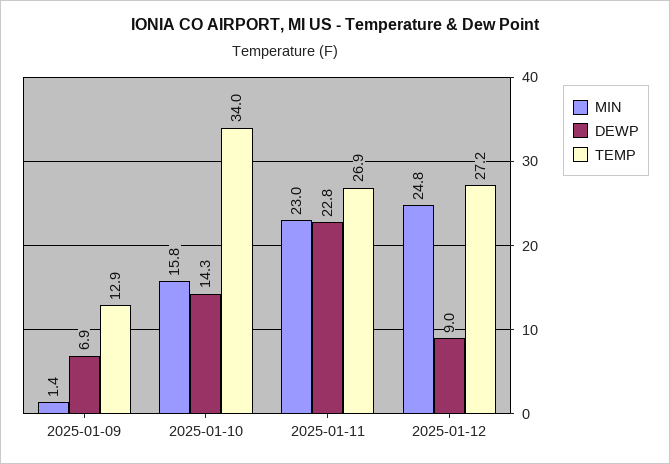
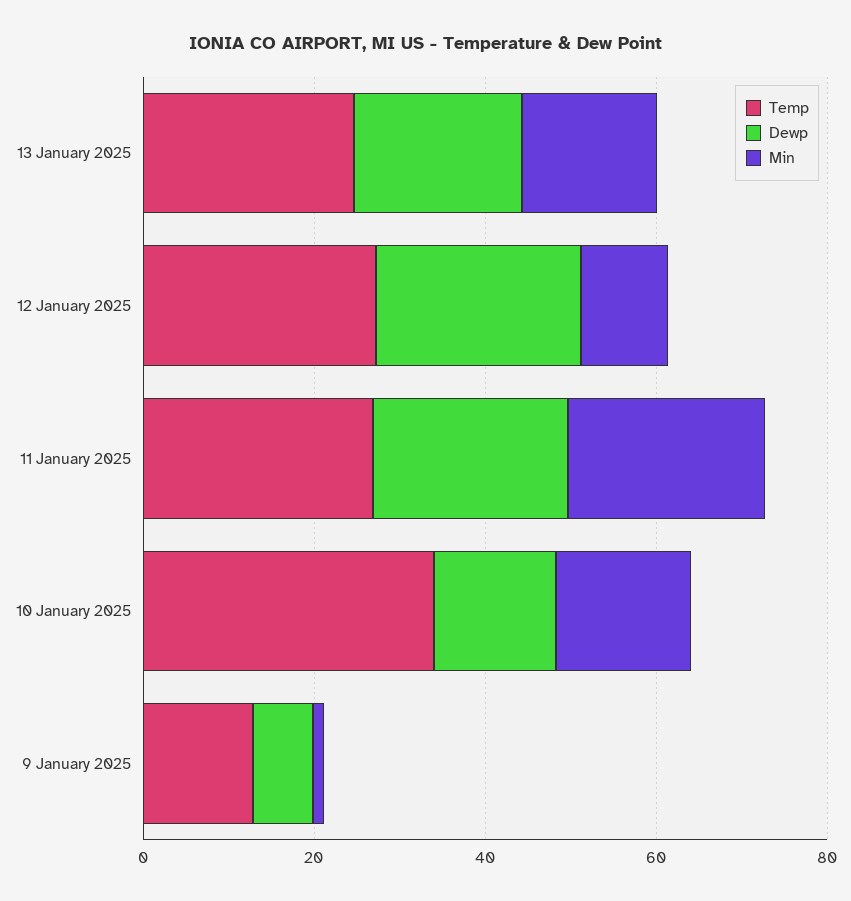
MIN, 2025-01-12: 24.8 -> 10
DEWP, 2025-01-12: 9 -> 25
TEMP, 13 January 2025: none -> 25
DEWP, 13 January 2025: none -> 20
MIN, 13 January 2025: none -> 15

